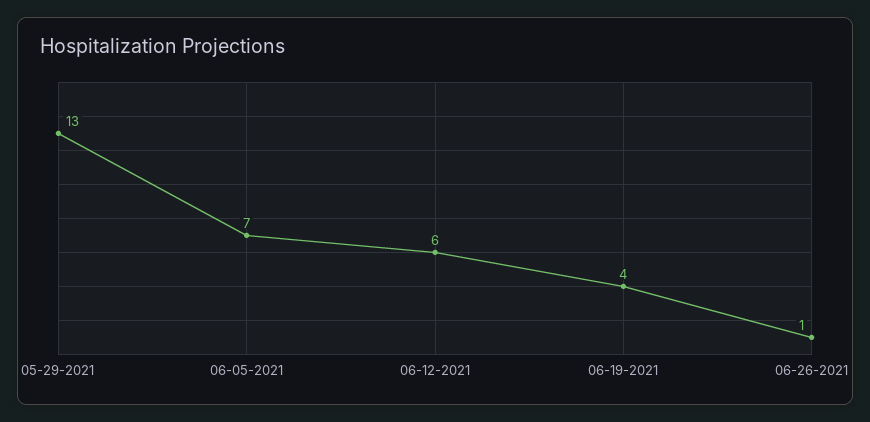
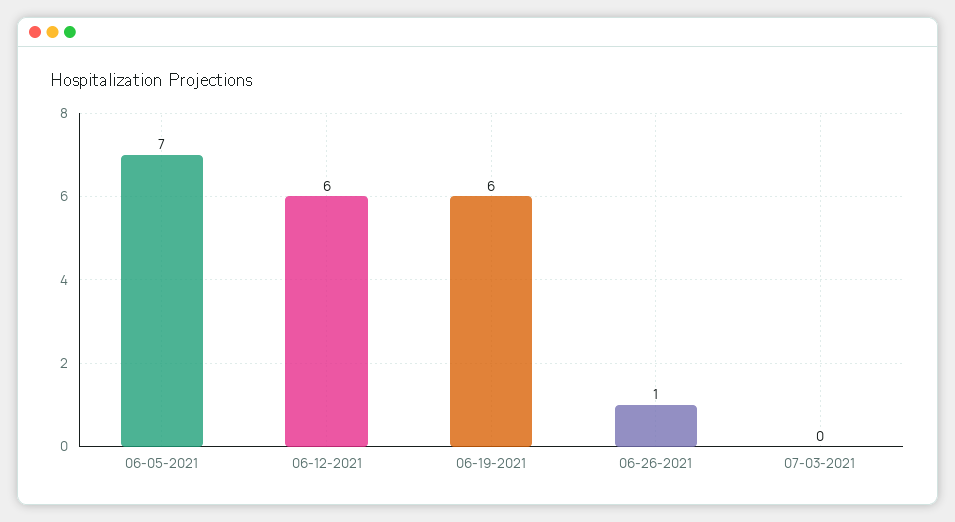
05-29-2021: 13 -> none
06-19-2021: 4 -> 6
07-03-2021: none -> 0

